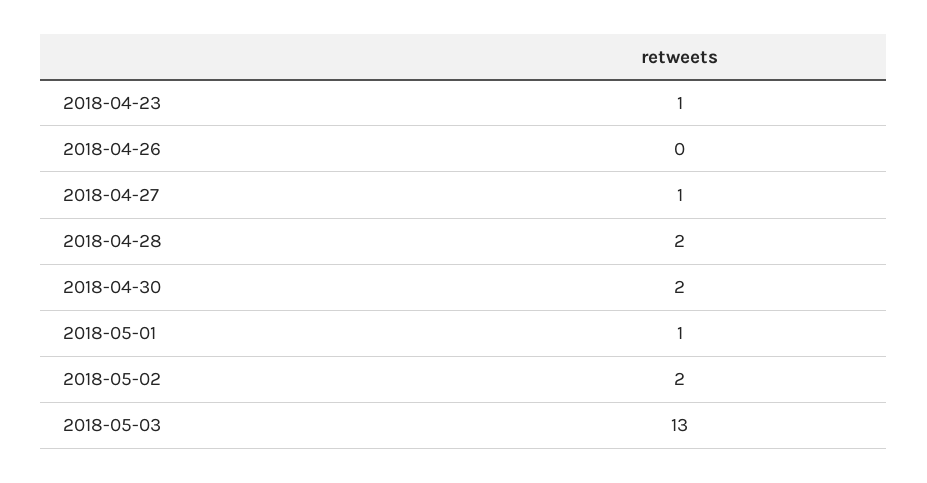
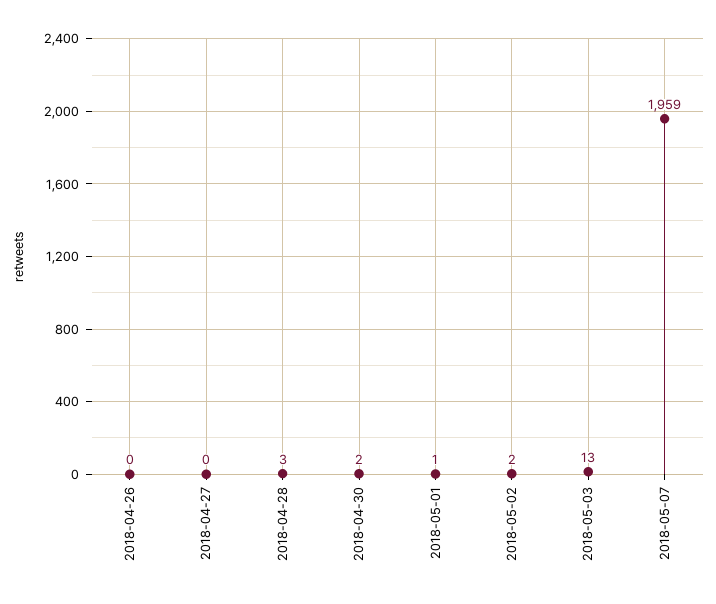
2018-04-23: 1 -> none
2018-04-27: 1 -> 0
2018-04-28: 2 -> 3
2018-05-07: none -> 1959

